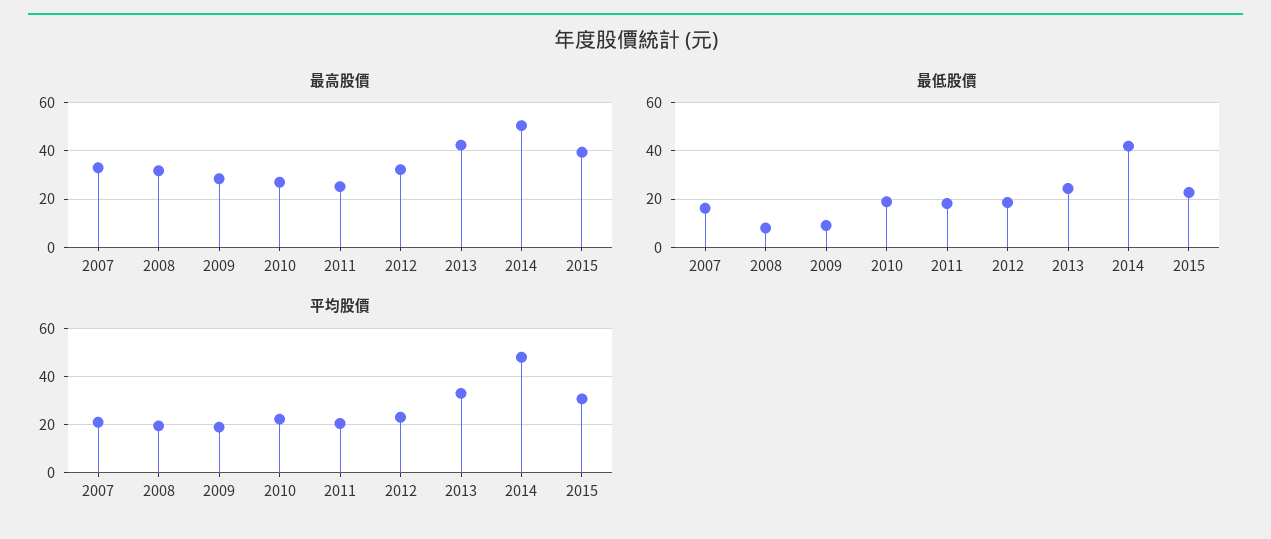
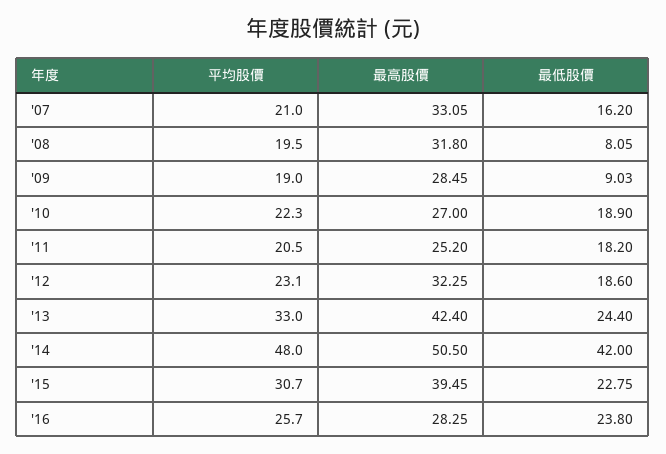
平均股價, '16: none -> 25.7
最高股價, '16: none -> 28.25
最低股價, '16: none -> 23.8

